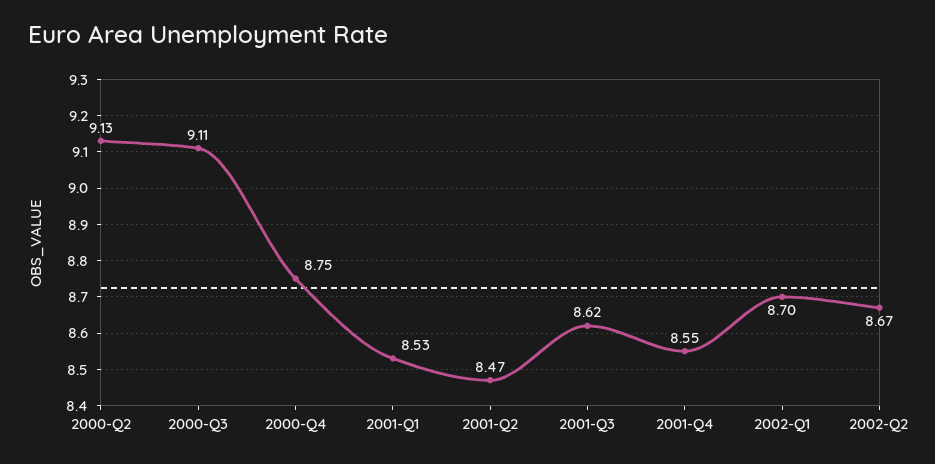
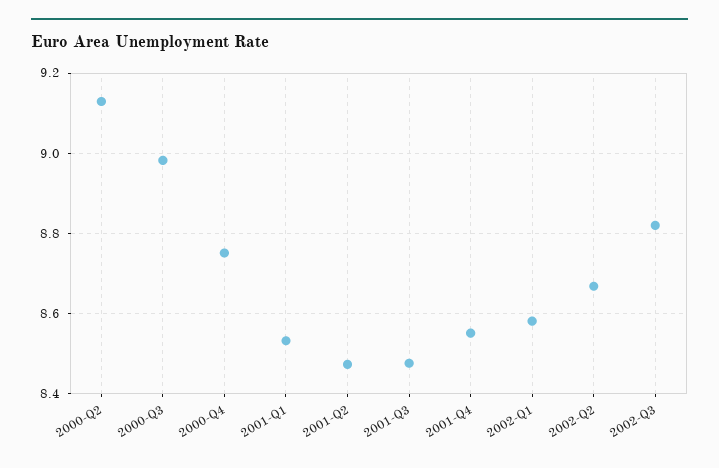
2000-Q3: 9.11 -> 8.98
2001-Q3: 8.62 -> 8.48
2002-Q1: 8.7 -> 8.58
2002-Q3: none -> 8.82

